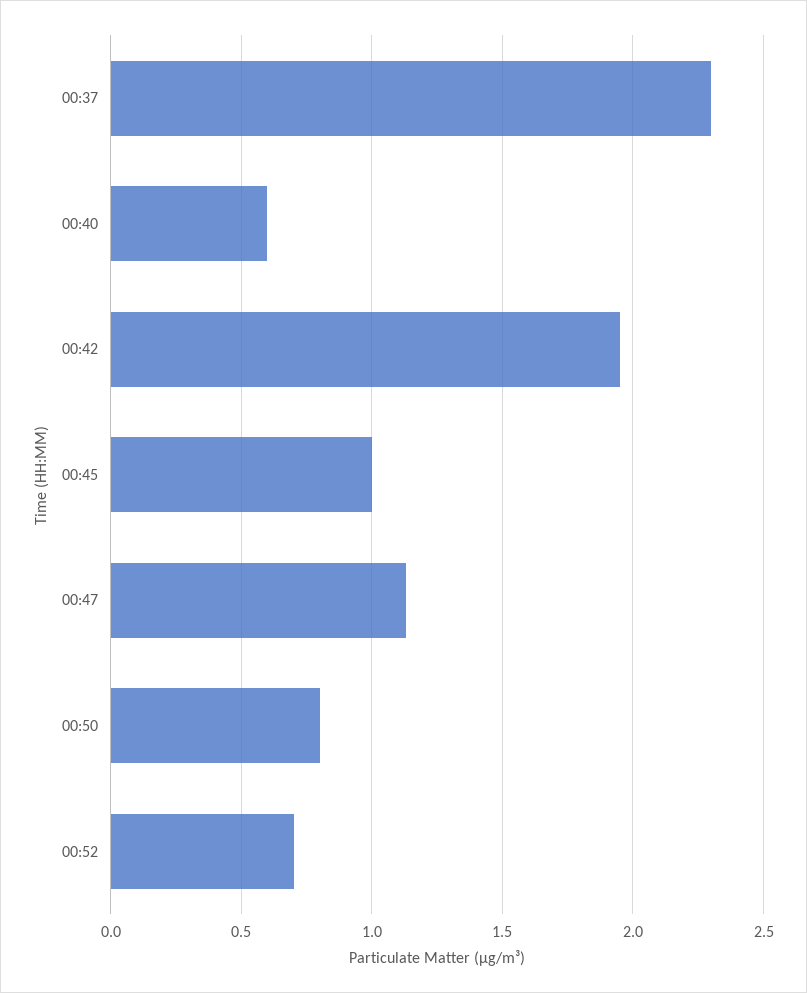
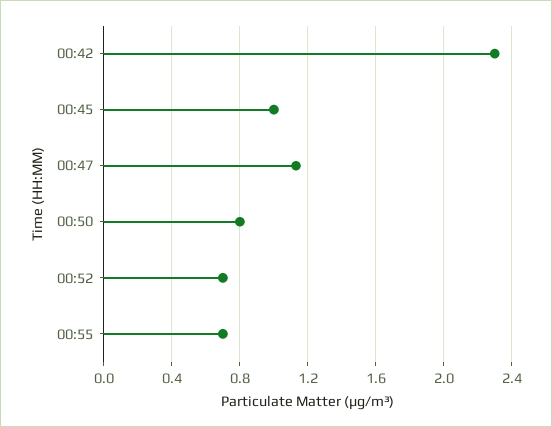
00:37: 2.3 -> none
00:40: 0.6 -> none
00:42: 1.95 -> 2.3
00:55: none -> 0.7

